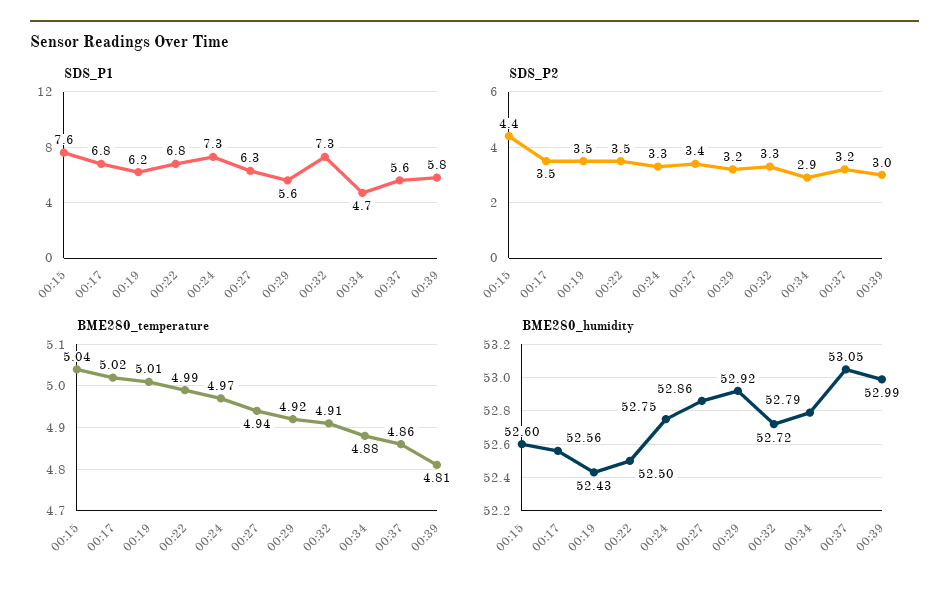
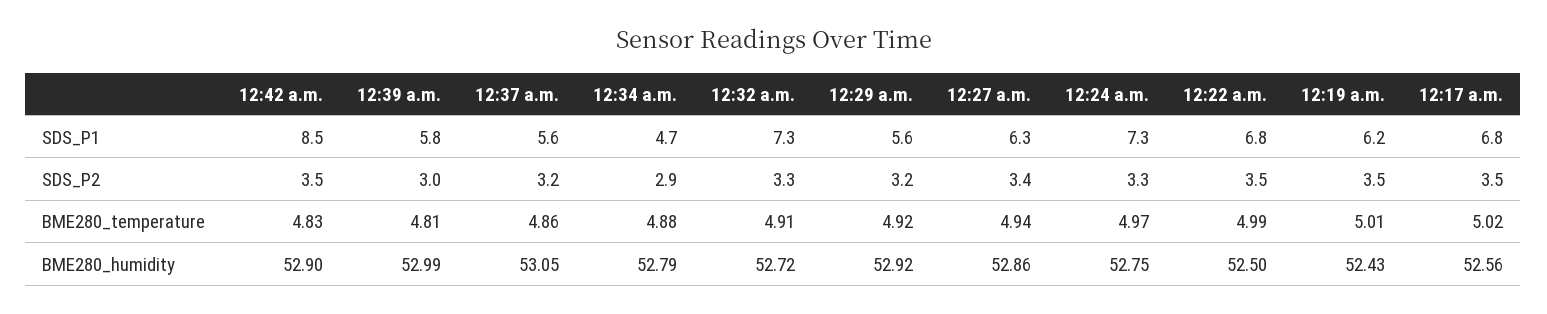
SDS_P1, 00:15: 7.6 -> none
SDS_P2, 00:15: 4.4 -> none
BME280_temperature, 00:15: 5.04 -> none
BME280_humidity, 00:15: 52.6 -> none
SDS_P1, 12:42 a.m.: none -> 8.5
SDS_P2, 12:42 a.m.: none -> 3.5
BME280_temperature, 12:42 a.m.: none -> 4.83
BME280_humidity, 12:42 a.m.: none -> 52.9

